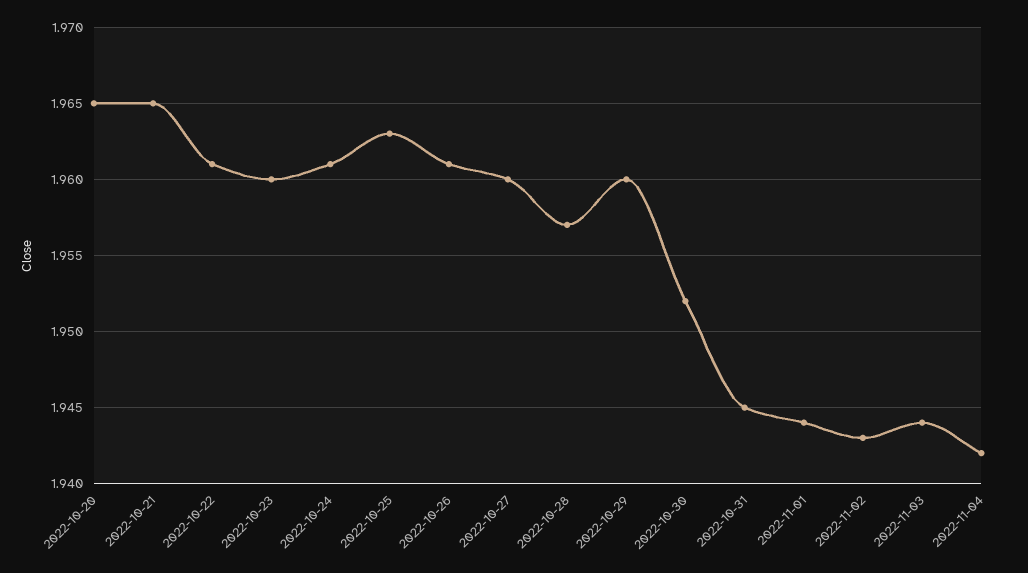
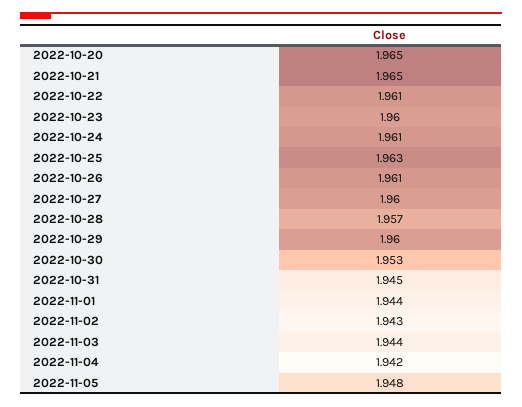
2022-10-30: 1.952 -> 1.953
2022-11-05: none -> 1.948

